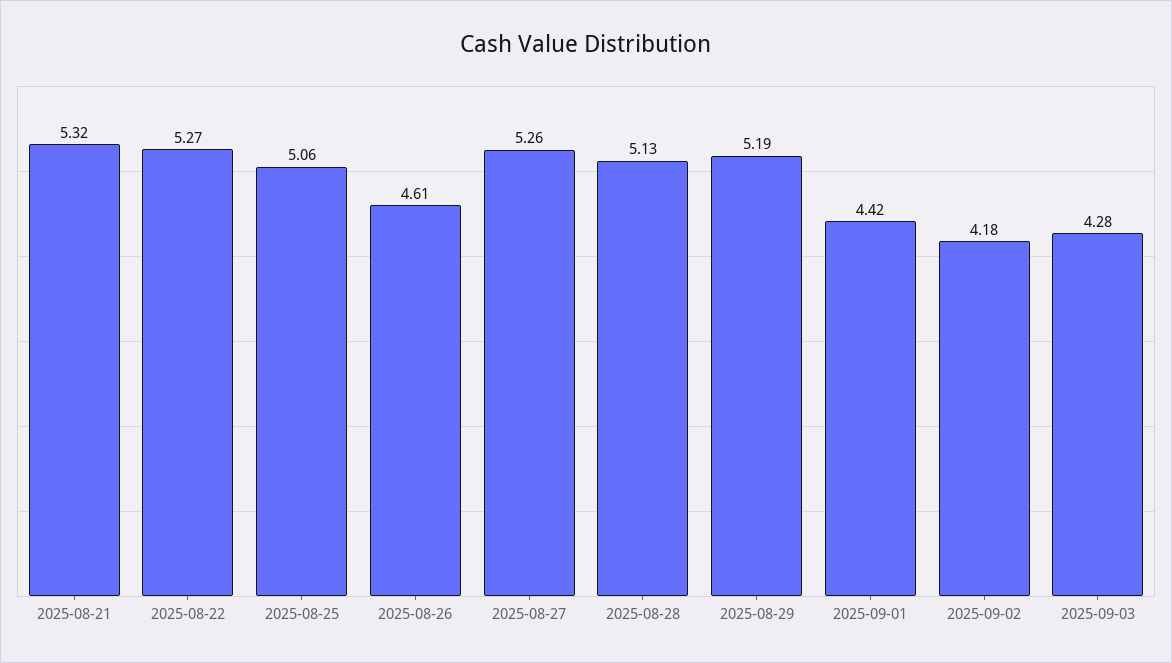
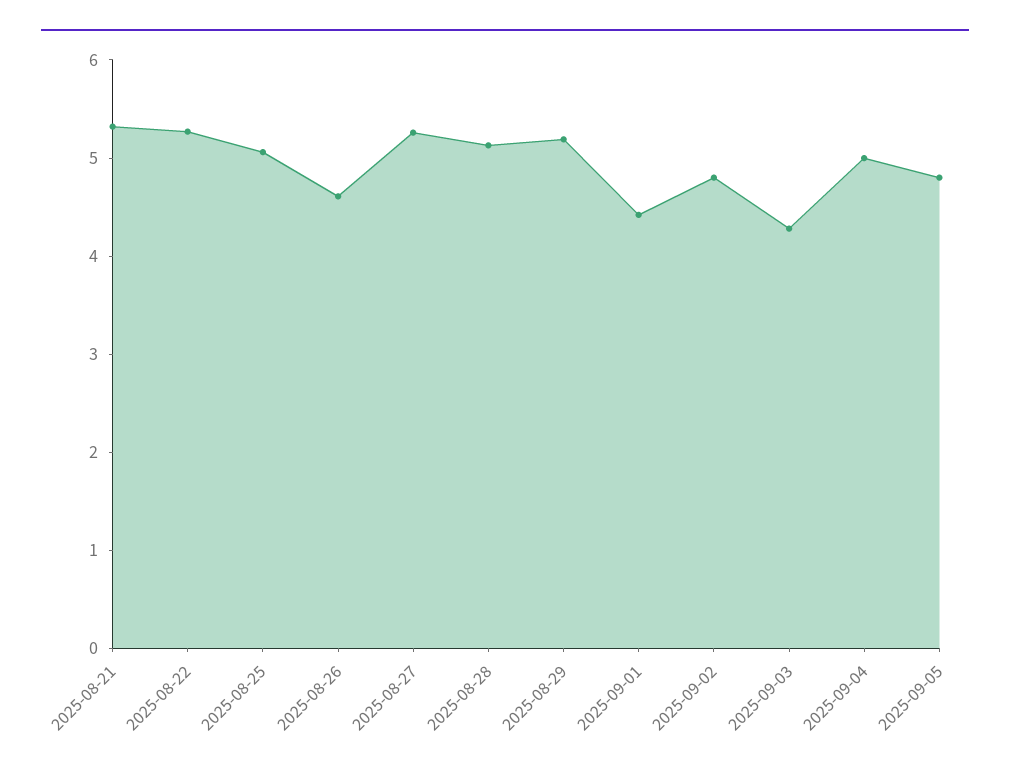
2025-09-02: 4.18 -> 4.8
2025-09-04: none -> 5
2025-09-05: none -> 4.8

